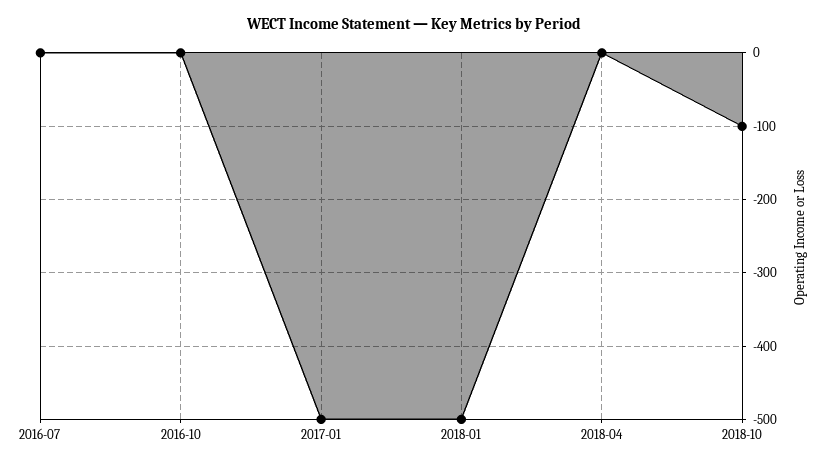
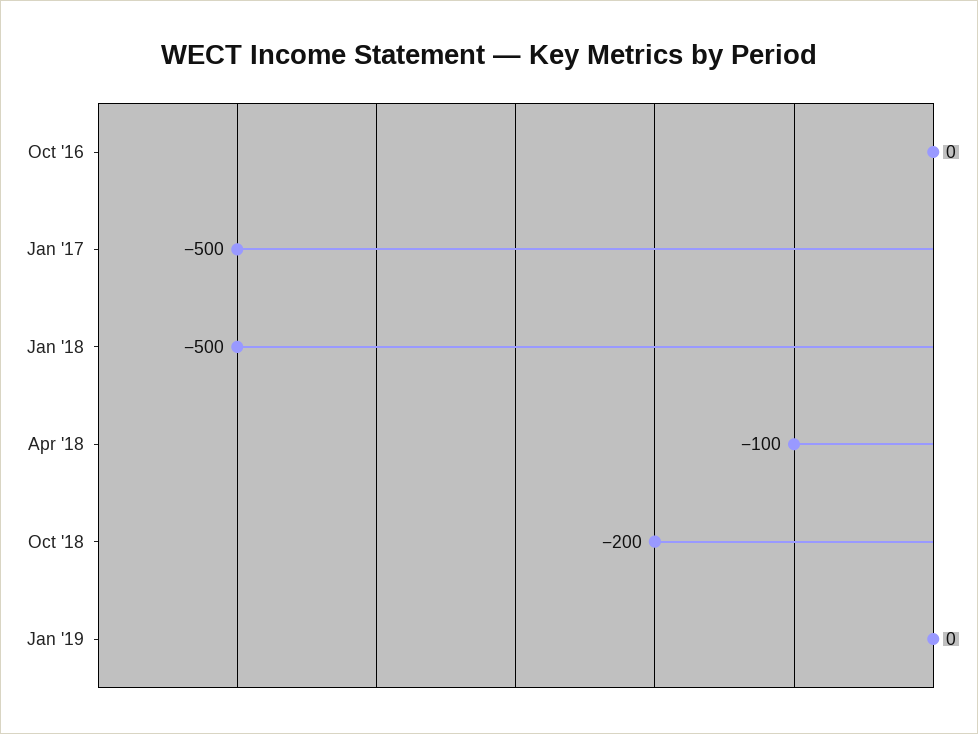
2016-07: 0 -> none
2018-04: 0 -> -100
2018-10: -100 -> -200
Jan '19: none -> 0

